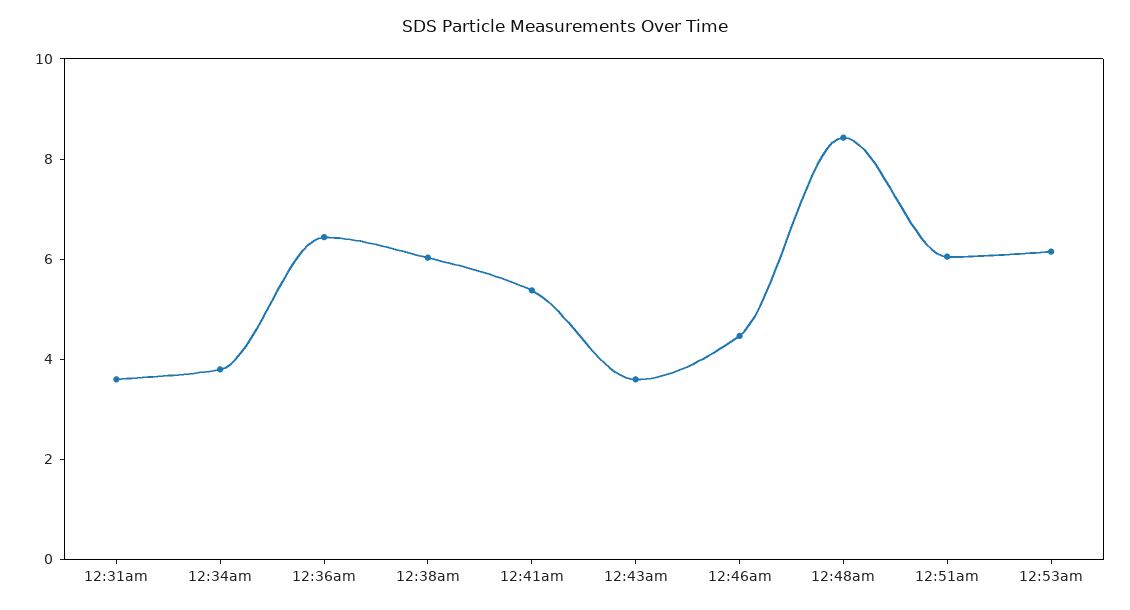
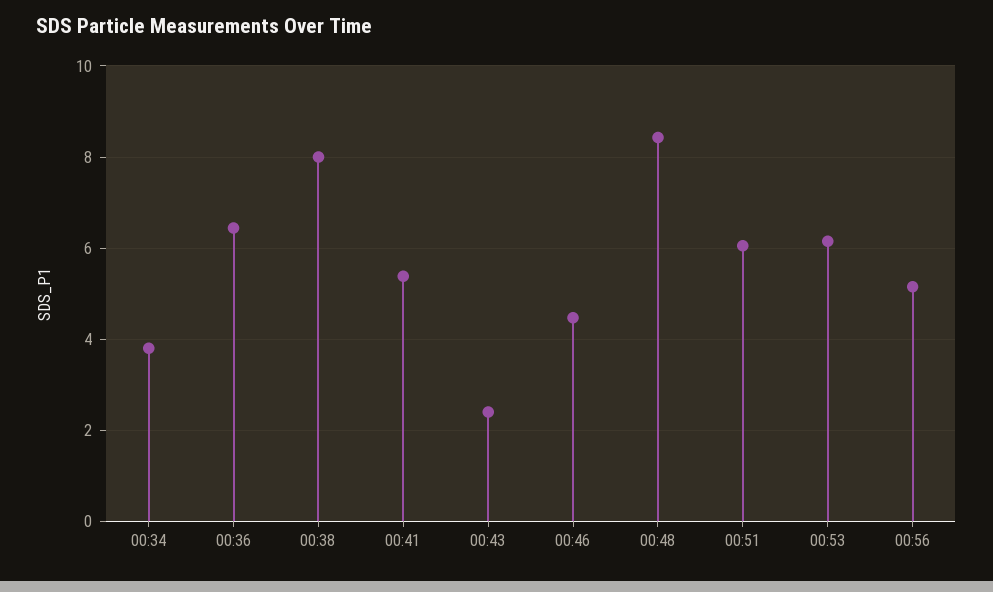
12:31am: 3.5 -> none
12:38am: 6 -> 8
12:43am: 3.5 -> 2.4
00:56: none -> 5.2

